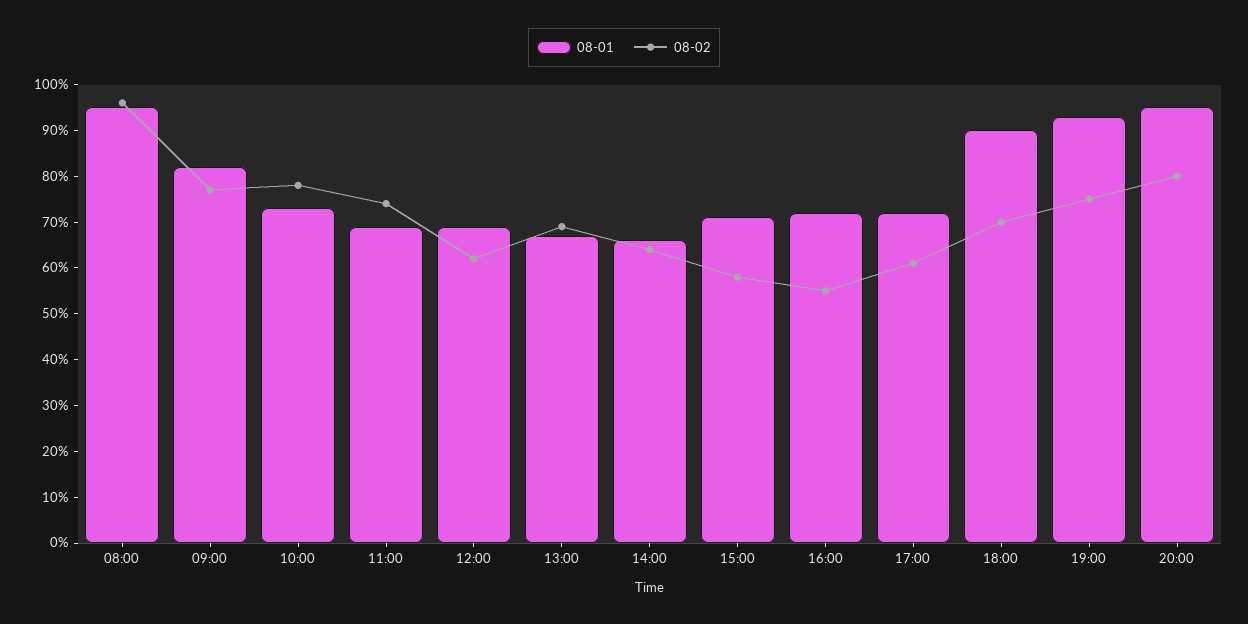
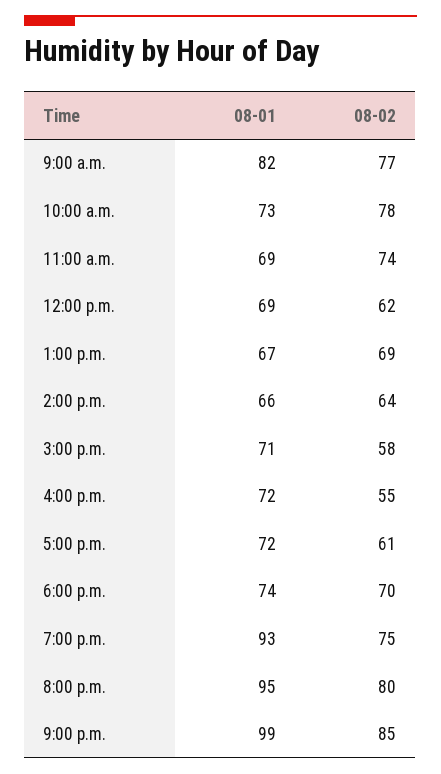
08-01, 08:00: 95 -> none
08-02, 08:00: 95 -> none
08-01, 18:00: 90 -> 74
08-01, 9:00 p.m.: none -> 99
08-02, 9:00 p.m.: none -> 85

